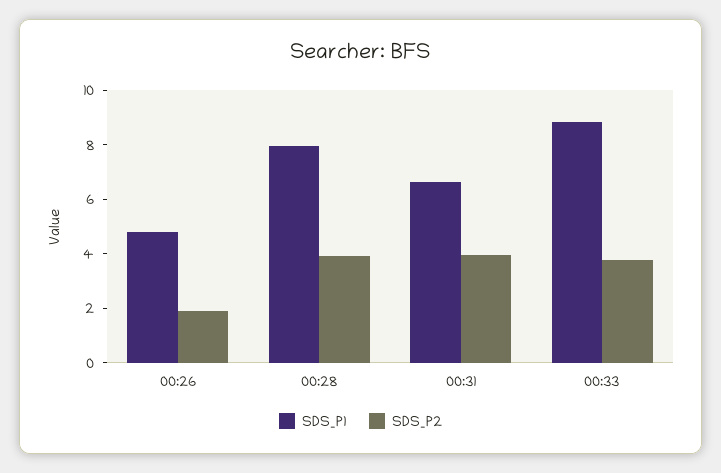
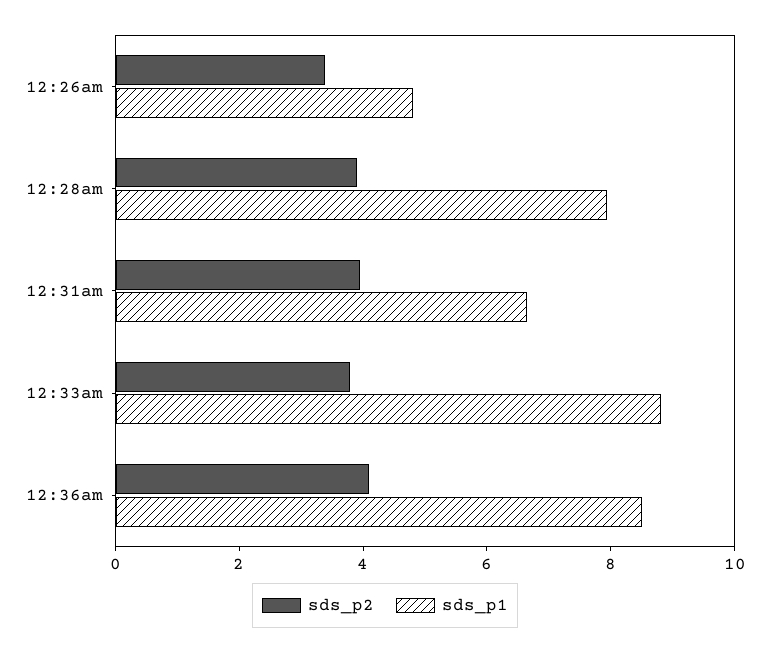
SDS_P2, 00:26: 2 -> 3.5
SDS_P2, 12:36am: none -> 4
SDS_P1, 12:36am: none -> 8.5

